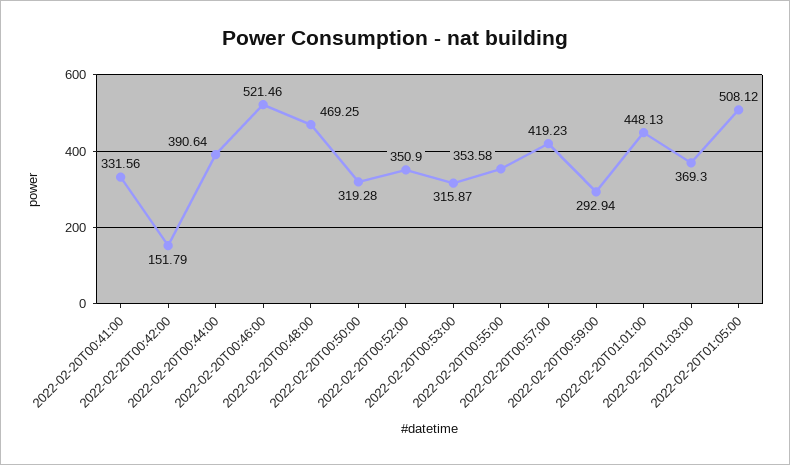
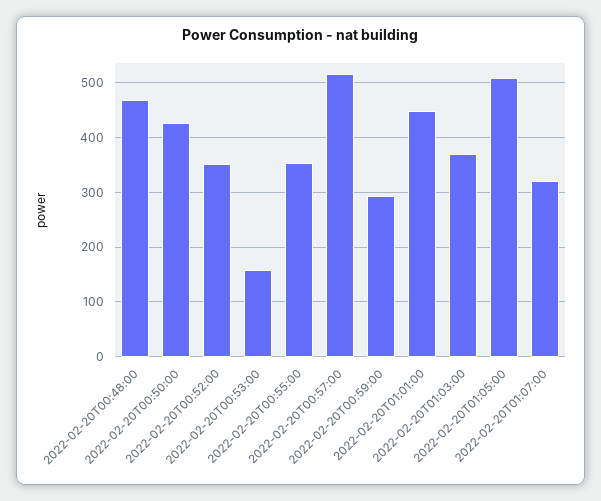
2022-02-20T00:41:00: 331.56 -> none
2022-02-20T00:42:00: 151.79 -> none
2022-02-20T00:44:00: 390.64 -> none
2022-02-20T00:46:00: 521.46 -> none
2022-02-20T00:50:00: 319.28 -> 420
2022-02-20T00:53:00: 315.87 -> 160
2022-02-20T00:57:00: 419.23 -> 520
2022-02-20T01:07:00: none -> 320

